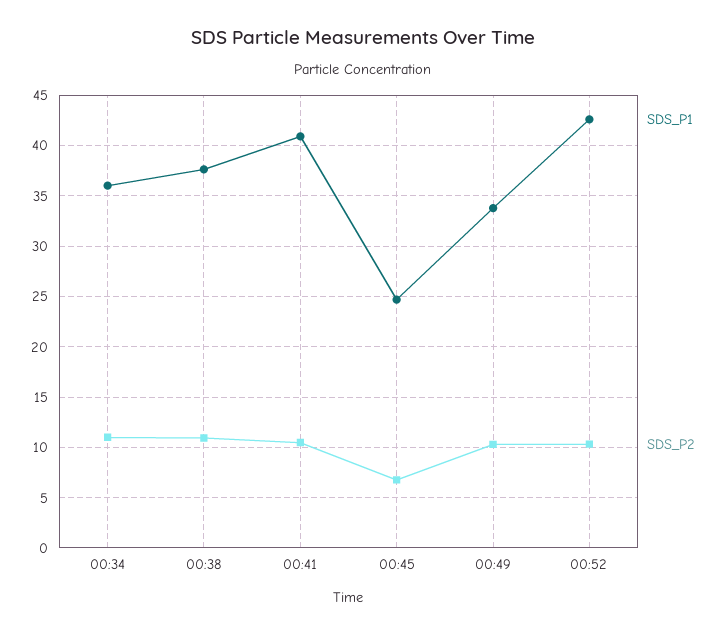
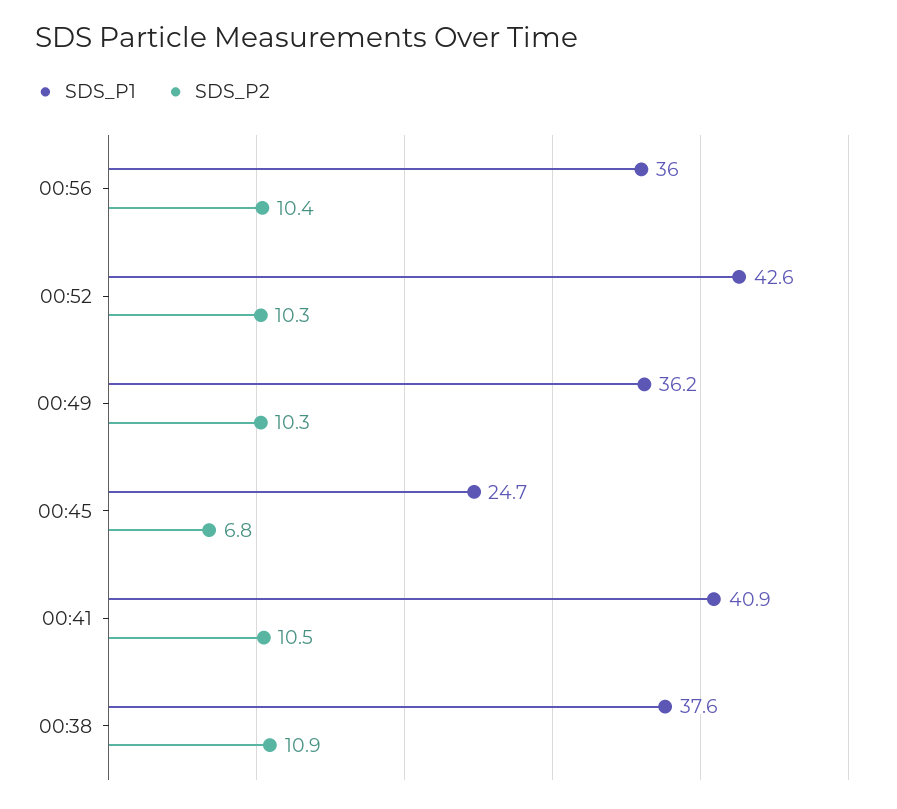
SDS_P1, 00:34: 36 -> none
SDS_P2, 00:34: 11 -> none
SDS_P1, 00:49: 34 -> 36.2
SDS_P1, 00:56: none -> 36
SDS_P2, 00:56: none -> 10.4

